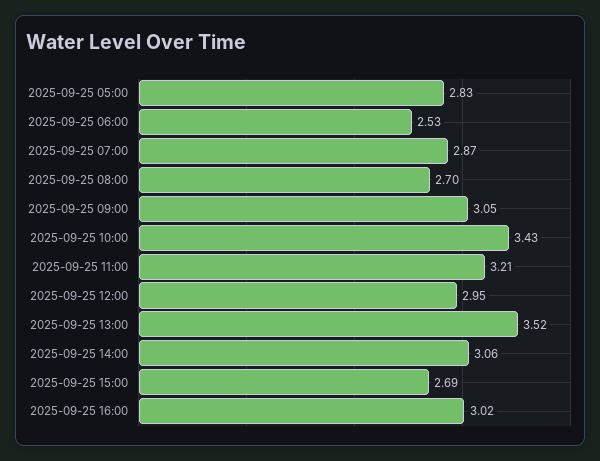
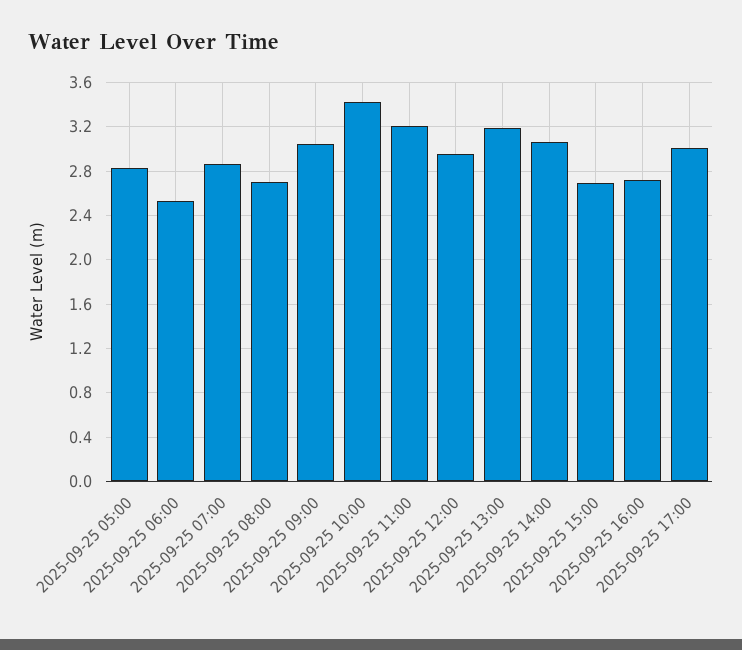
2025-09-25 13:00: 3.52 -> 3.2
2025-09-25 16:00: 3.02 -> 2.7
2025-09-25 17:00: none -> 3

